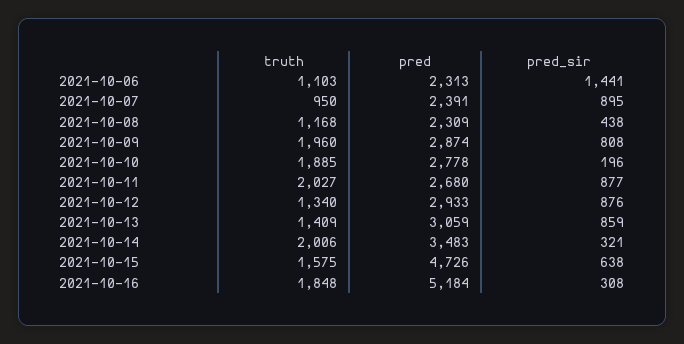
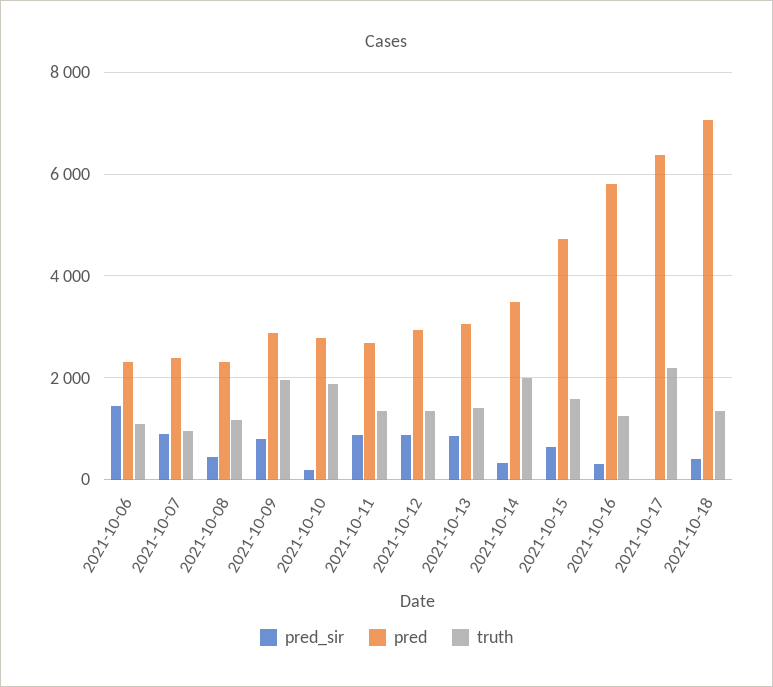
truth, 2021-10-11: 2027 -> 1400
truth, 2021-10-16: 1848 -> 1200
pred, 2021-10-16: 5184 -> 5800
pred_sir, 2021-10-17: none -> 0
pred, 2021-10-17: none -> 6400
truth, 2021-10-17: none -> 2200
pred_sir, 2021-10-18: none -> 400
pred, 2021-10-18: none -> 7000
truth, 2021-10-18: none -> 1400

